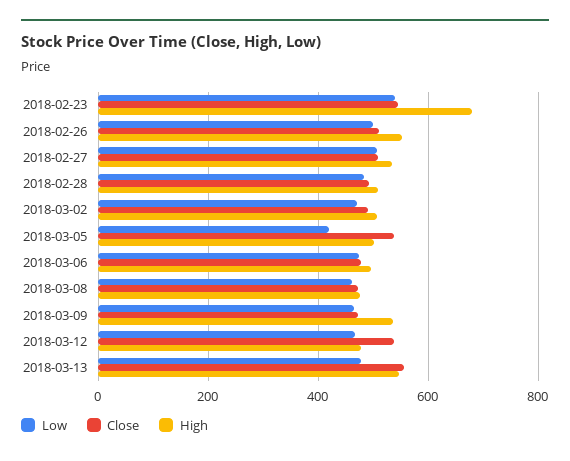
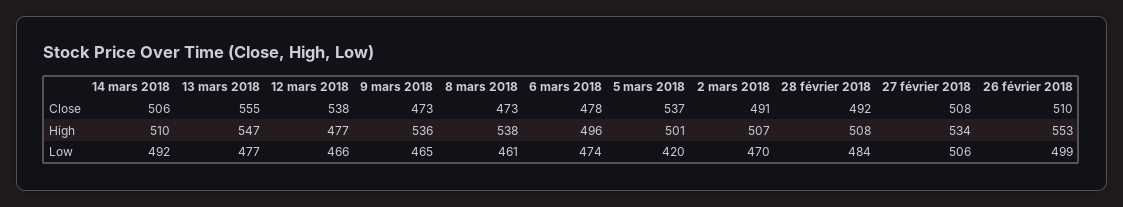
Low, 2018-02-23: 540 -> none
Close, 2018-02-23: 540 -> none
High, 2018-02-23: 680 -> none
High, 2018-03-08: 480 -> 538
Close, 14 mars 2018: none -> 506
High, 14 mars 2018: none -> 510
Low, 14 mars 2018: none -> 492

